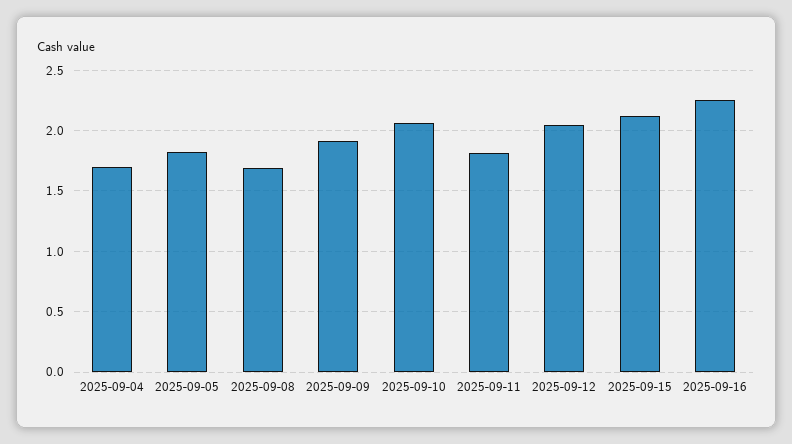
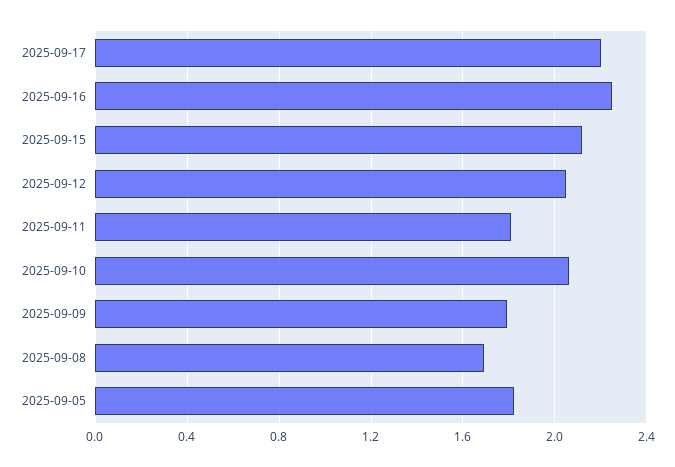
2025-09-04: 1.7 -> none
2025-09-09: 1.9 -> 1.8
2025-09-17: none -> 2.2

